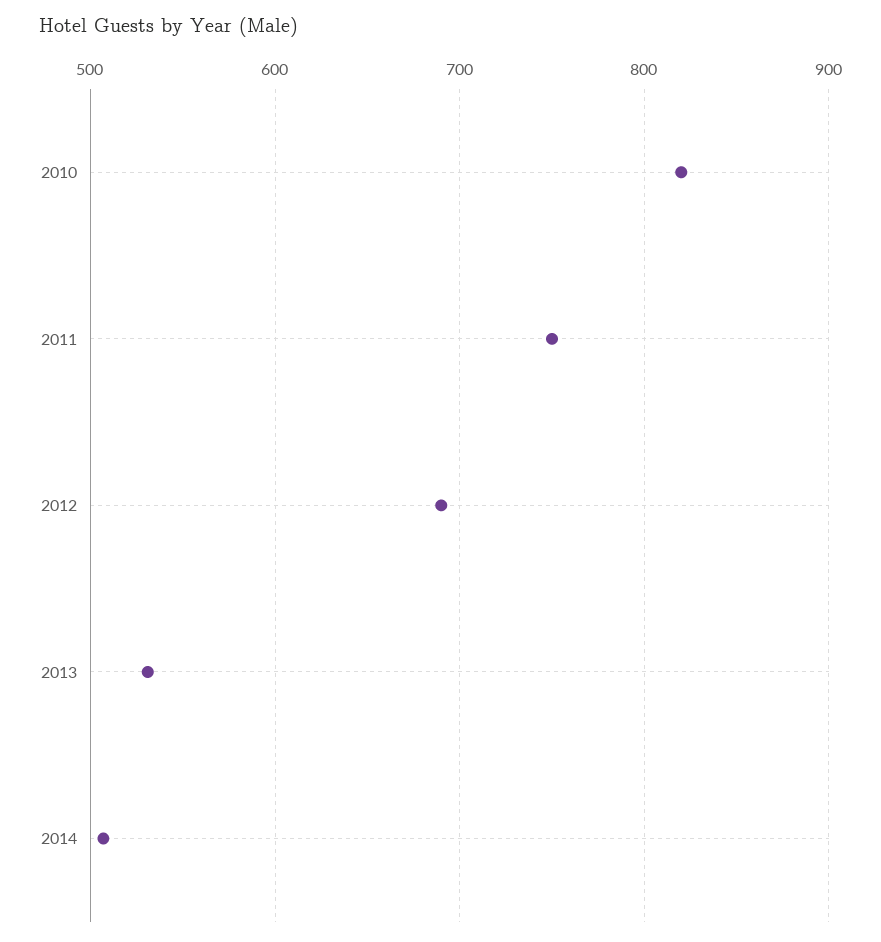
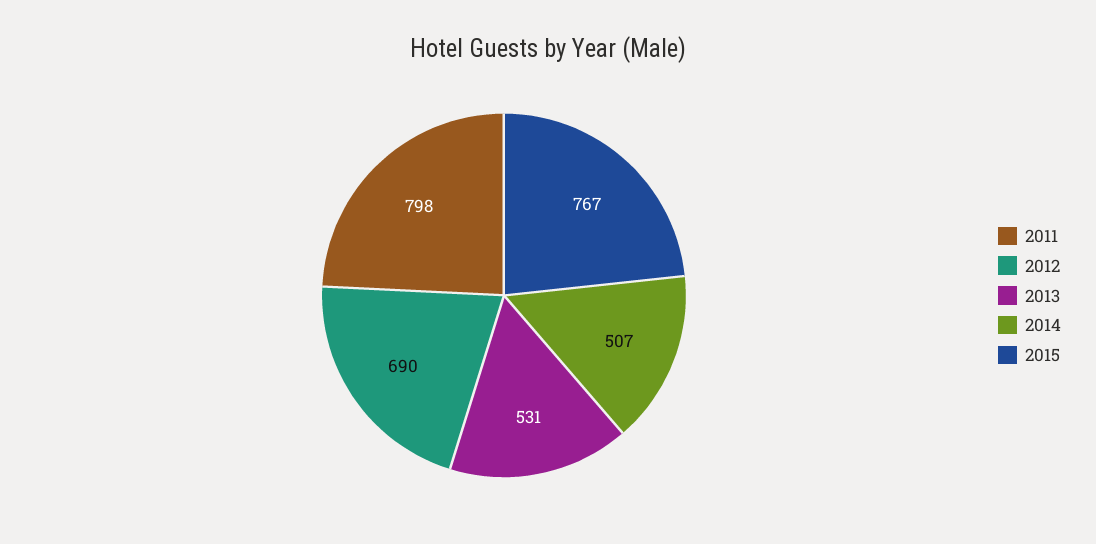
2010: 820 -> none
2011: 750 -> 798
2015: none -> 767

